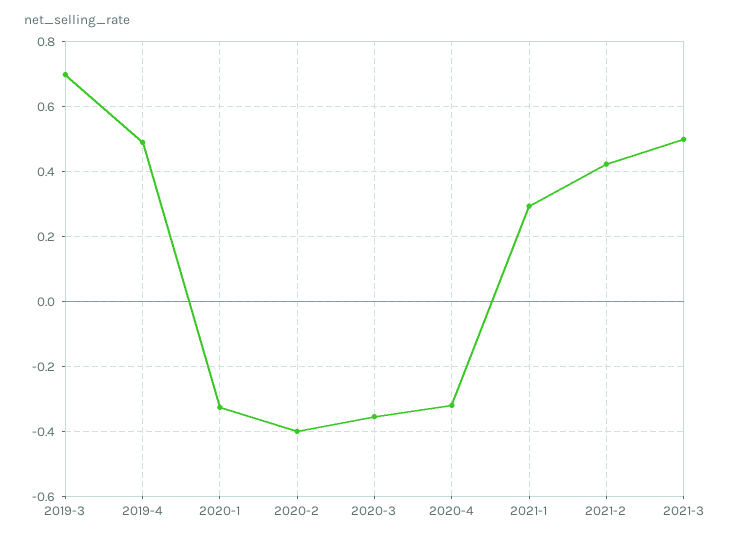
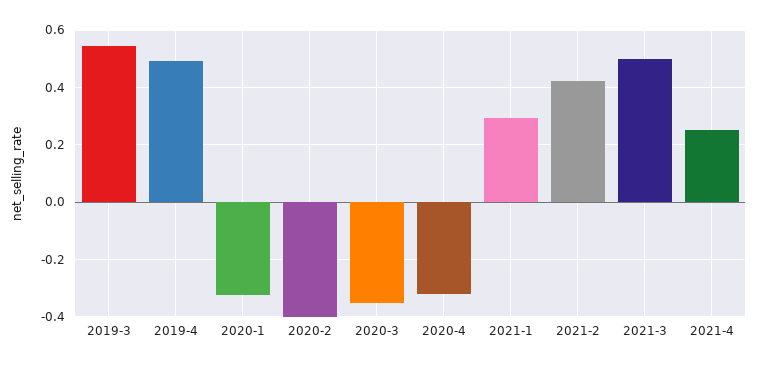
2019-3: 0.7 -> 0.55
2021-4: none -> 0.25

